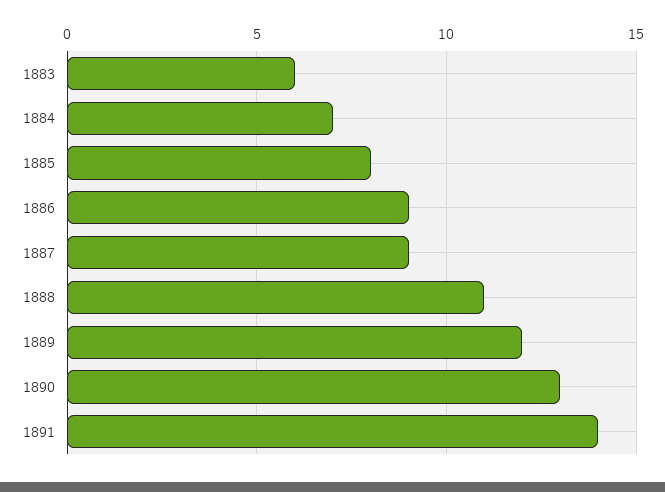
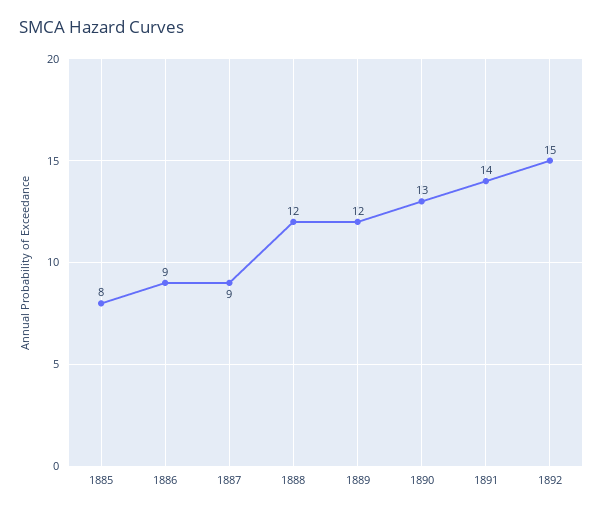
1883: 6 -> none
1884: 7 -> none
1888: 11 -> 12
1892: none -> 15

